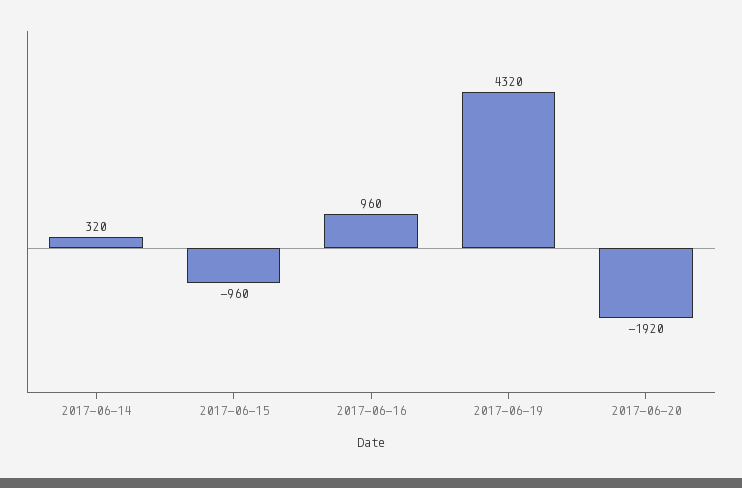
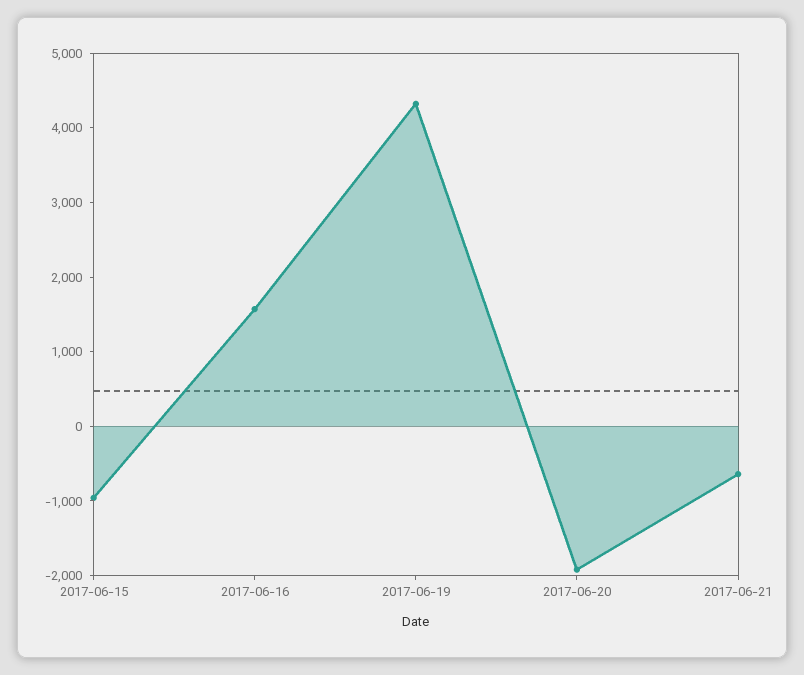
2017-06-14: 320 -> none
2017-06-16: 960 -> 1600
2017-06-21: none -> -600

